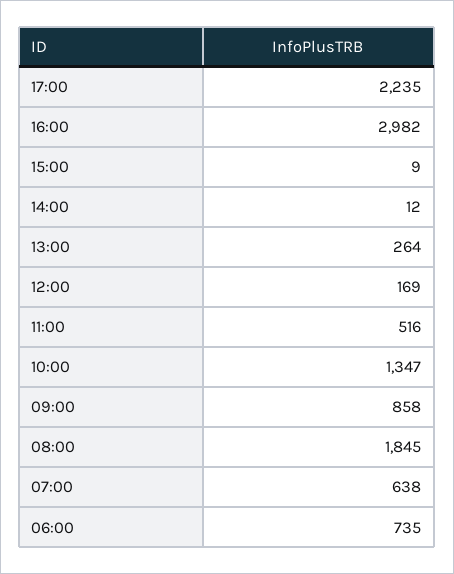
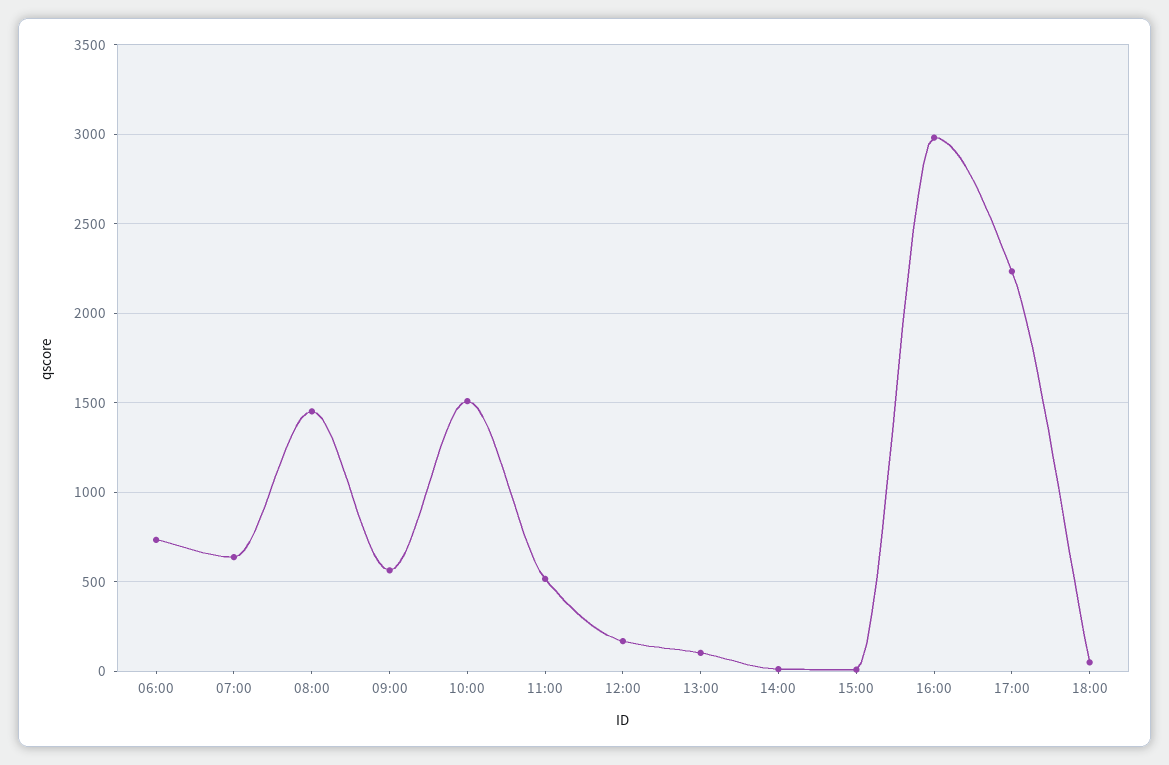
13:00: 264 -> 100
10:00: 1347 -> 1500
09:00: 858 -> 550
08:00: 1845 -> 1450
18:00: none -> 50

